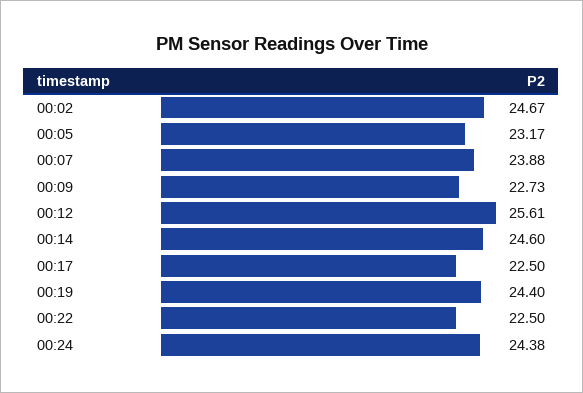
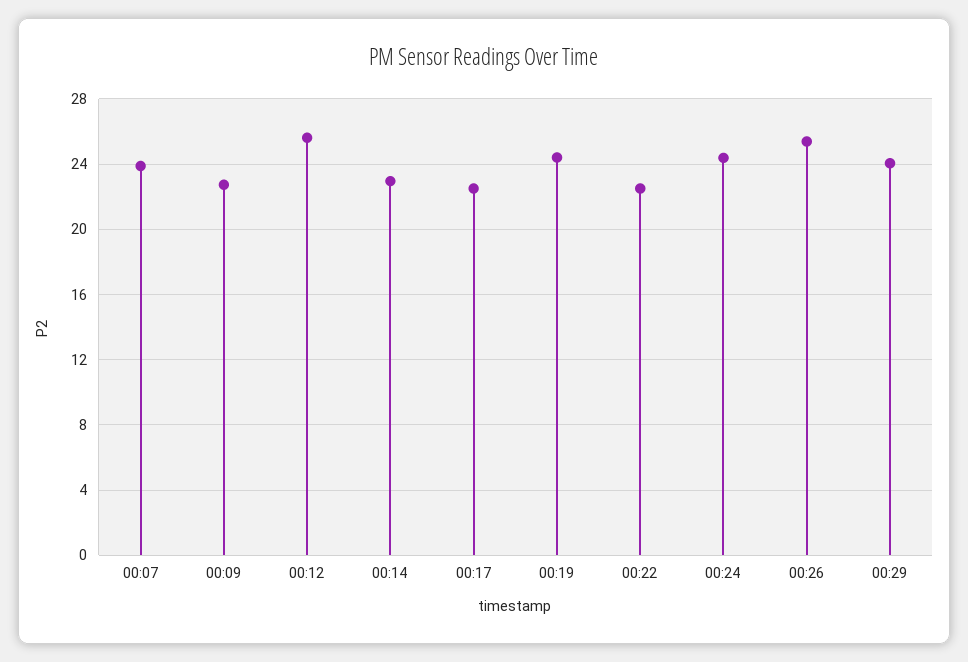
00:02: 24.67 -> none
00:05: 23.17 -> none
00:14: 24.6 -> 23
00:26: none -> 25.5
00:29: none -> 24

